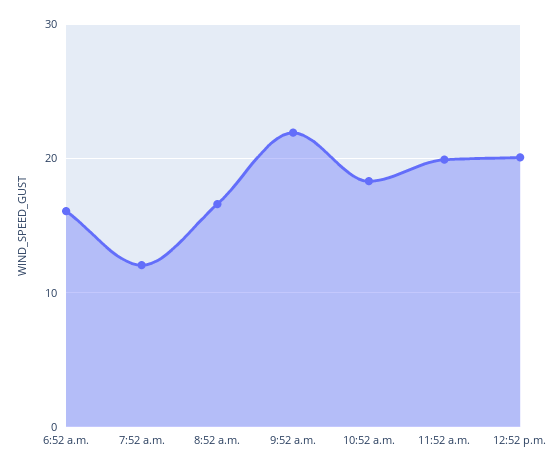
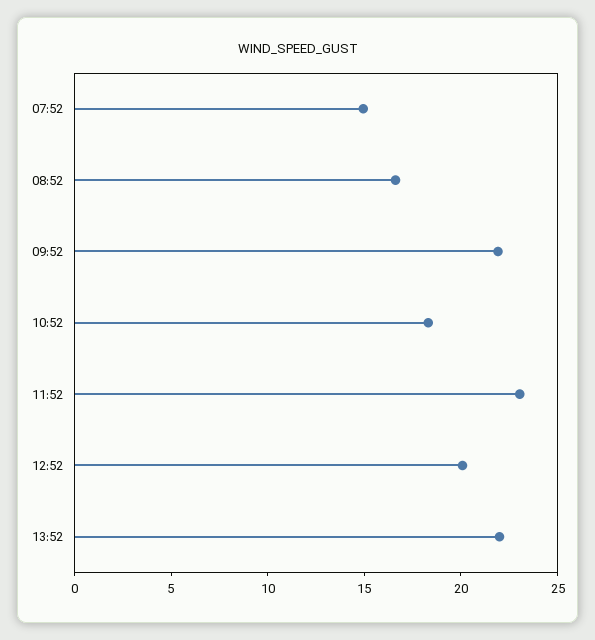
6:52 a.m.: 16 -> none
7:52 a.m.: 12 -> 15
11:52 a.m.: 20 -> 23
13:52: none -> 22

